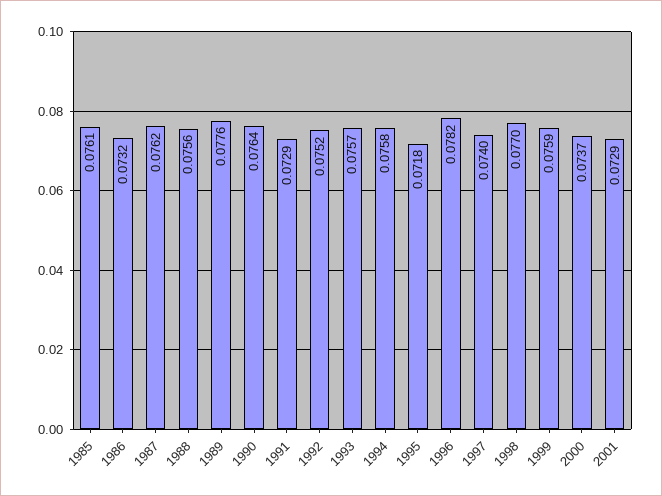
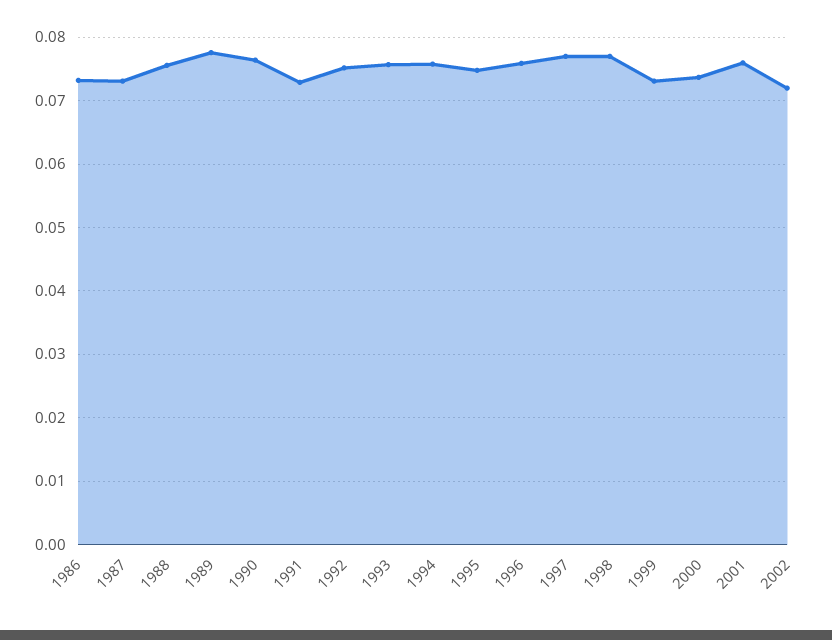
1985: 0.0761 -> none
1987: 0.0762 -> 0.073
1995: 0.0718 -> 0.075
1996: 0.0782 -> 0.076
1997: 0.074 -> 0.077
1999: 0.0759 -> 0.073
2001: 0.0729 -> 0.076
2002: none -> 0.072

